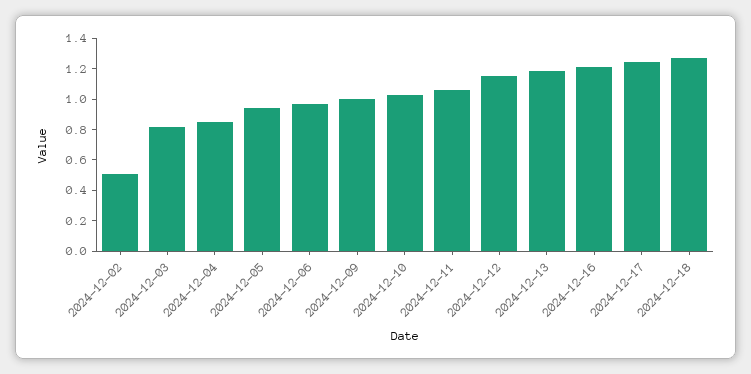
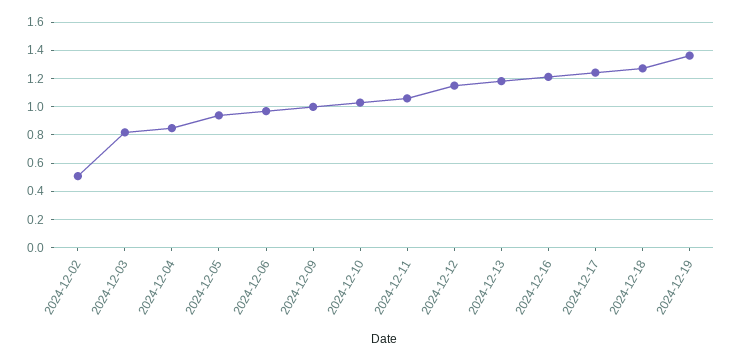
2024-12-19: none -> 1.35

